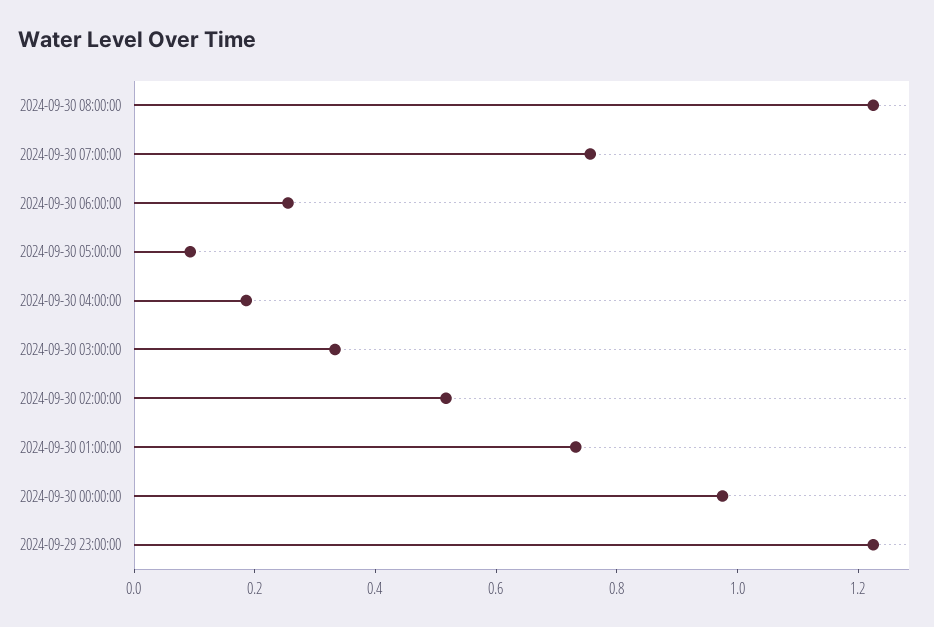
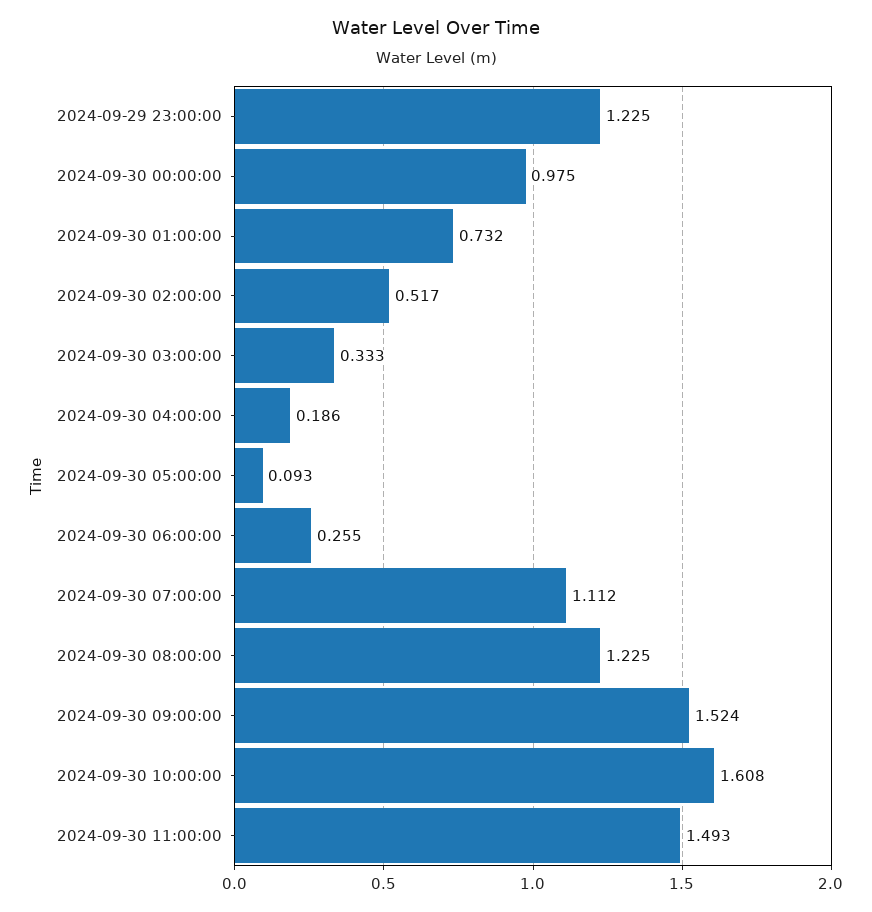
2024-09-30 07:00:00: 0.75 -> 1.112
2024-09-30 09:00:00: none -> 1.524
2024-09-30 10:00:00: none -> 1.608
2024-09-30 11:00:00: none -> 1.493

